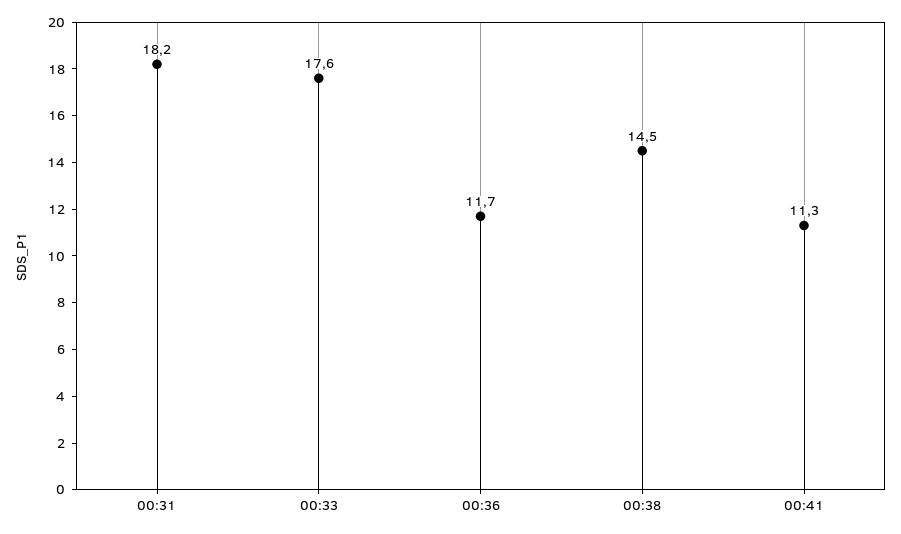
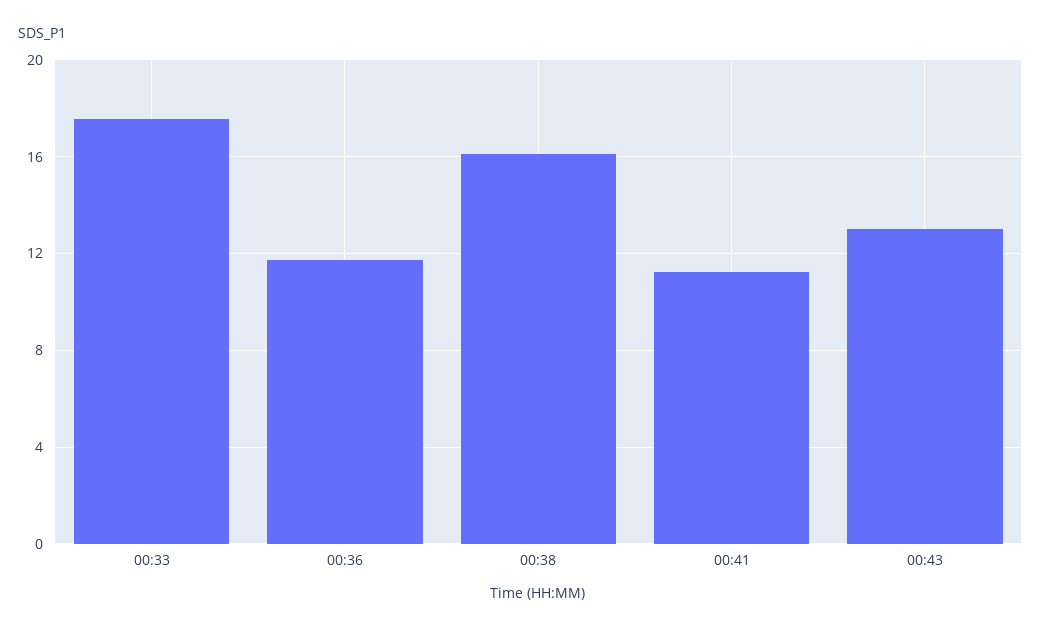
00:31: 18.2 -> none
00:38: 14.5 -> 16
00:43: none -> 13

